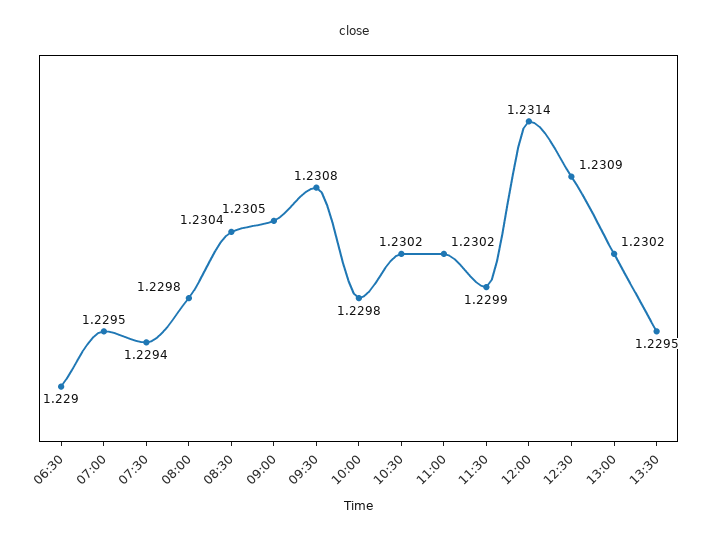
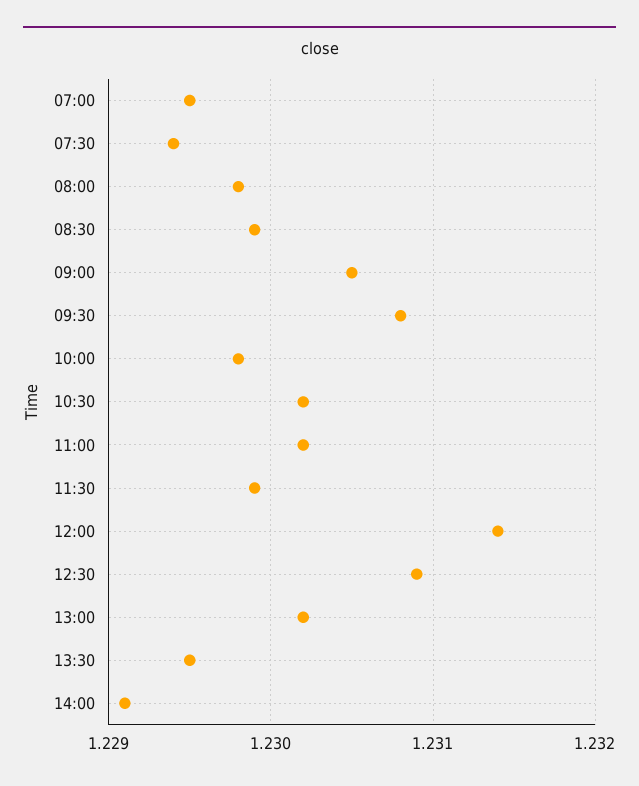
06:30: 1.229 -> none
08:30: 1.2304 -> 1.2299
14:00: none -> 1.2291

